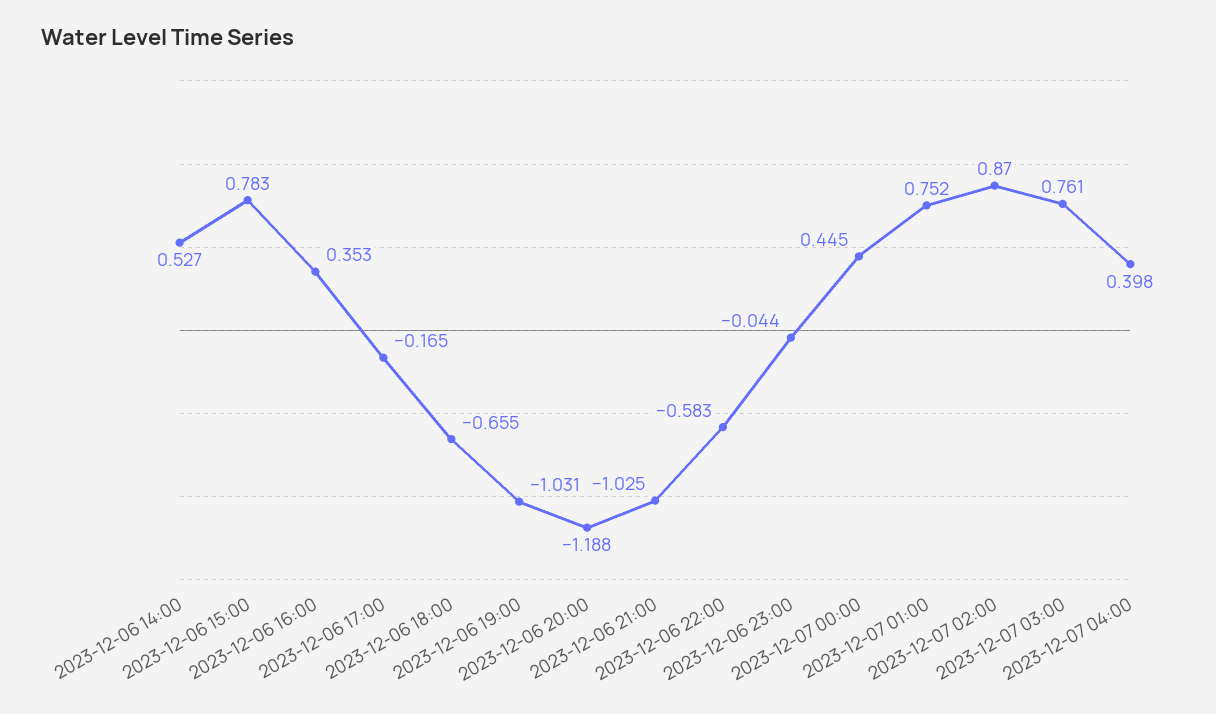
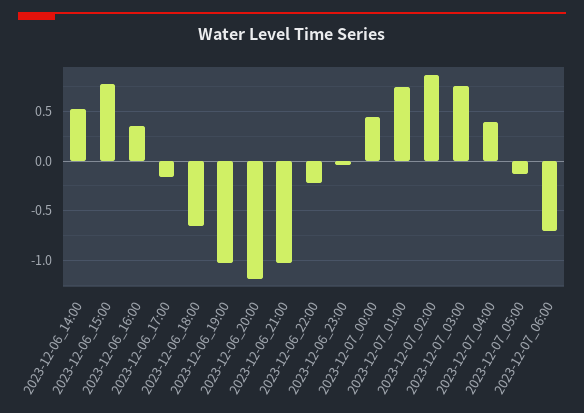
2023-12-06 22:00: -0.583 -> -0.2
2023-12-07_05:00: none -> -0.1
2023-12-07_06:00: none -> -0.7

